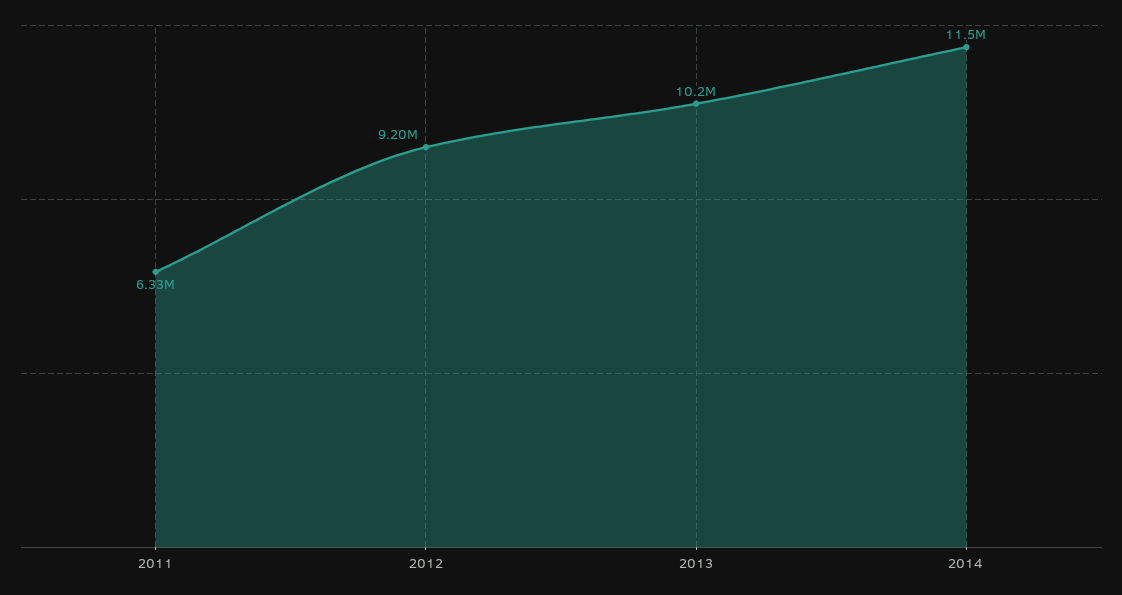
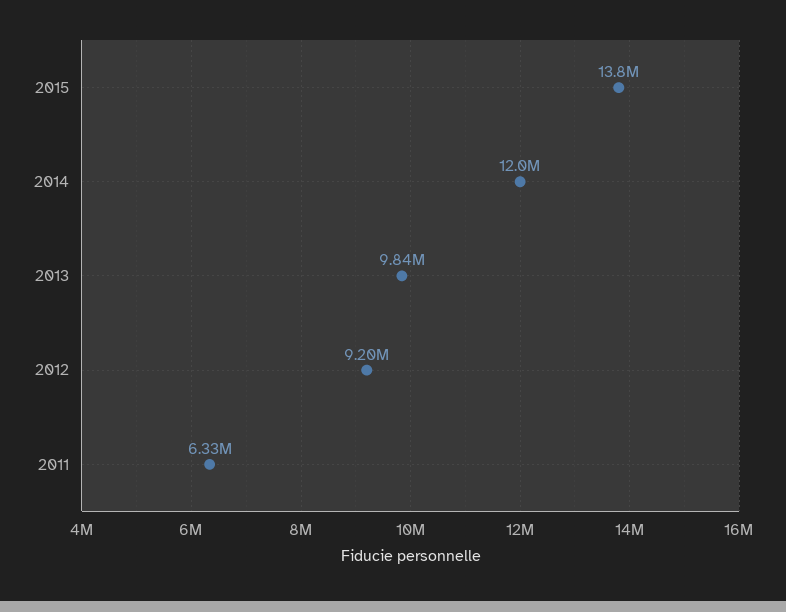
2013: 10200000 -> 9840000
2014: 11500000 -> 12000000
2015: none -> 13800000

